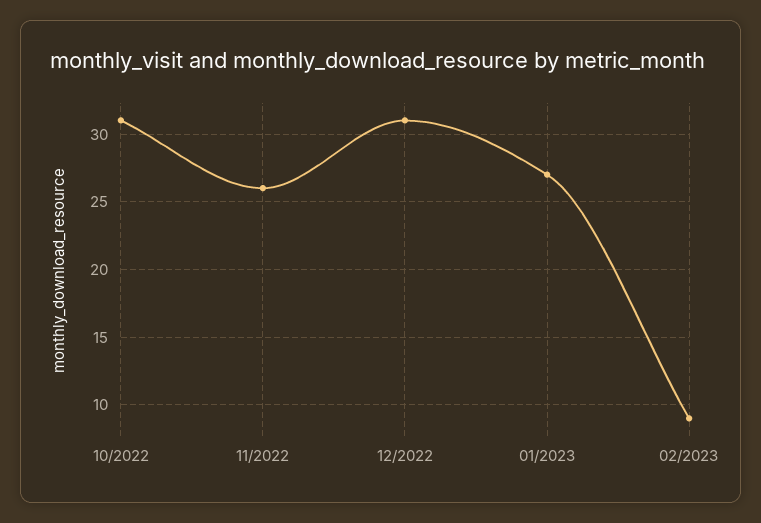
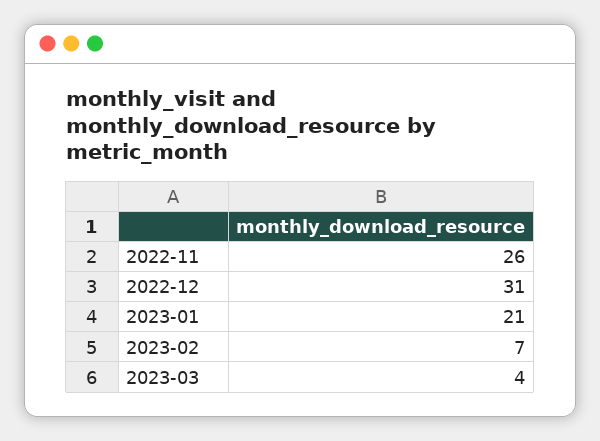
10/2022: 31 -> none
01/2023: 27 -> 21
02/2023: 9 -> 7
2023-03: none -> 4

